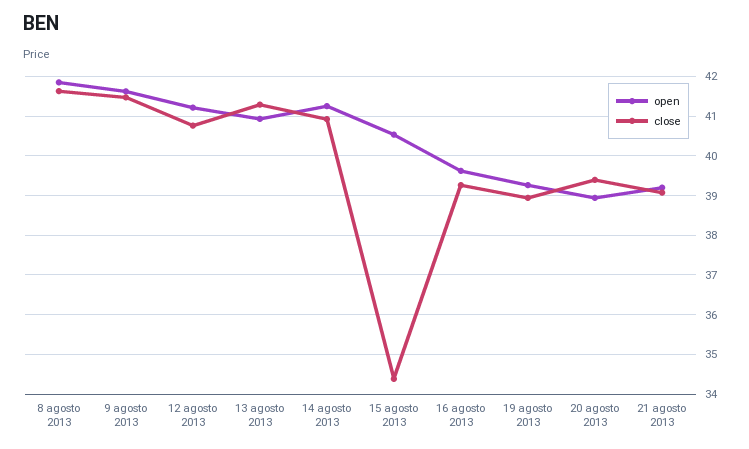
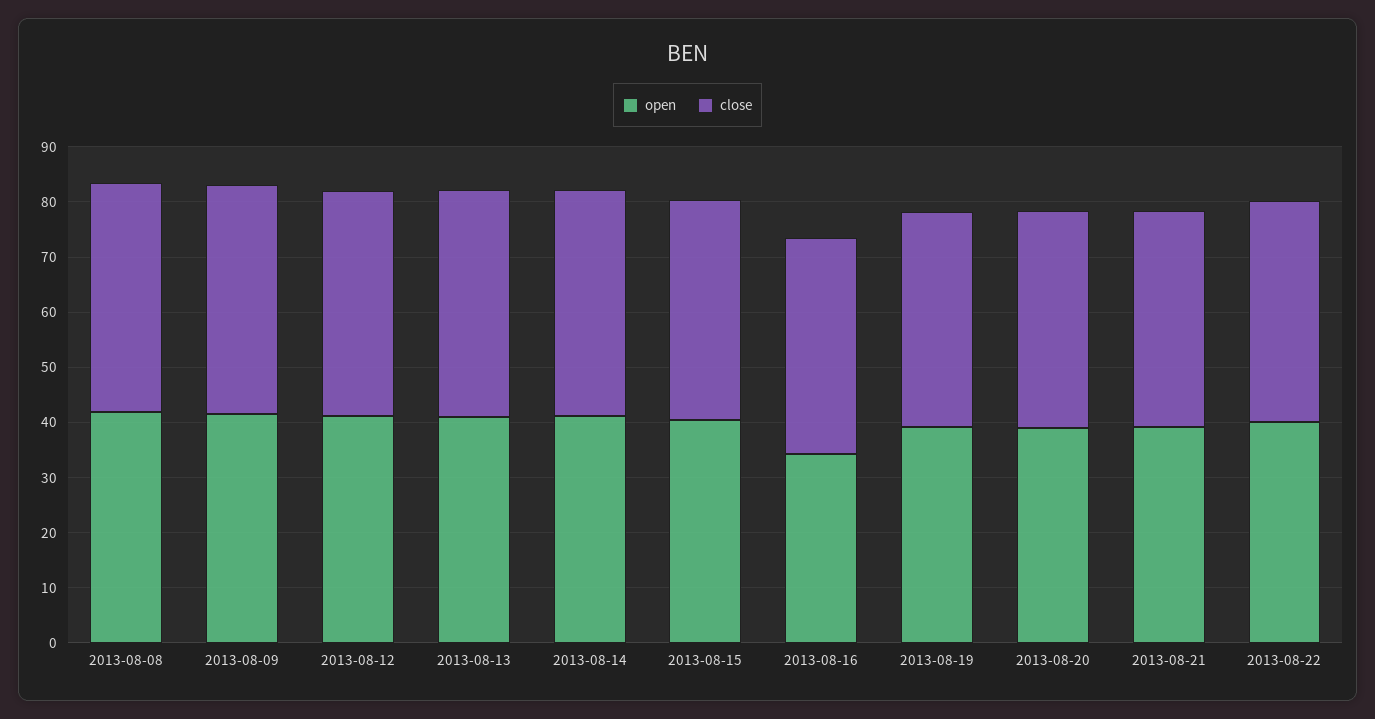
close, 15 agosto 2013: 34.4 -> 40
open, 16 agosto 2013: 39.6 -> 34
open, 2013-08-22: none -> 40
close, 2013-08-22: none -> 40

